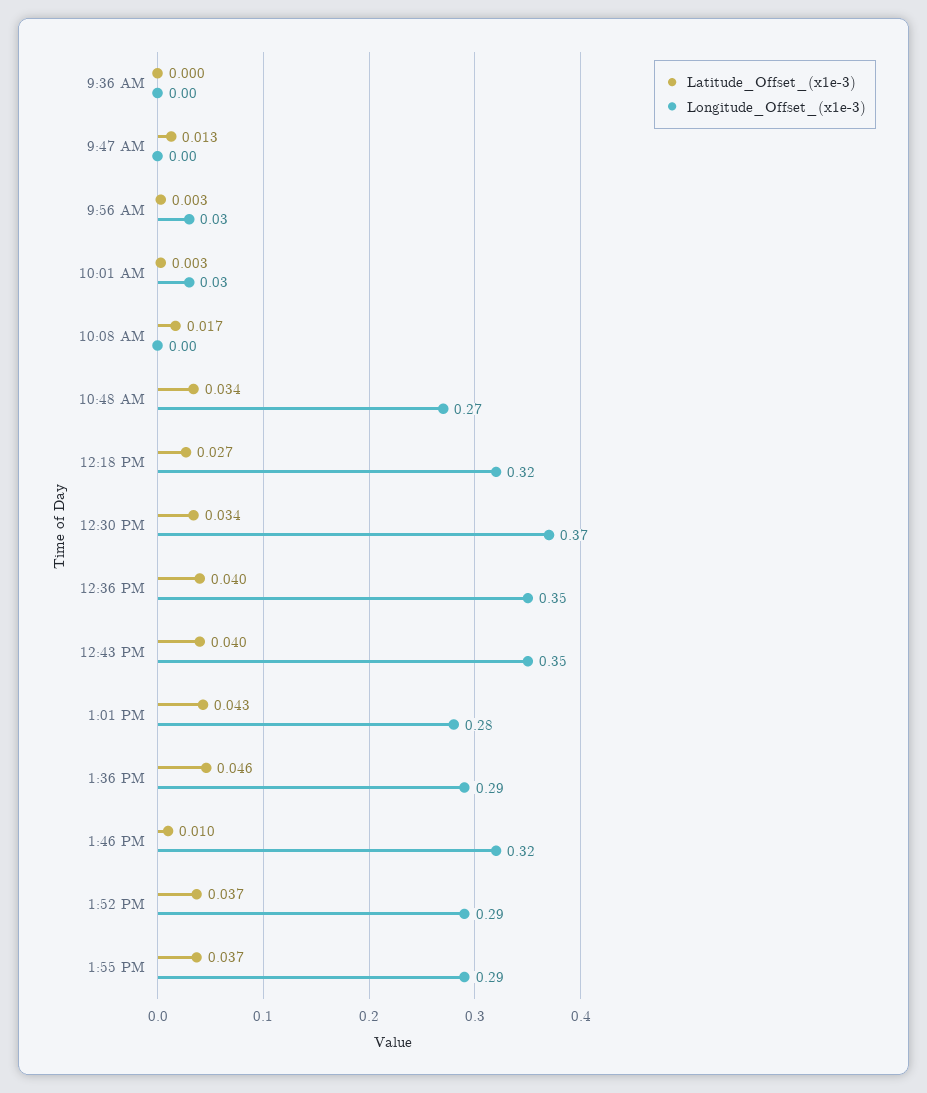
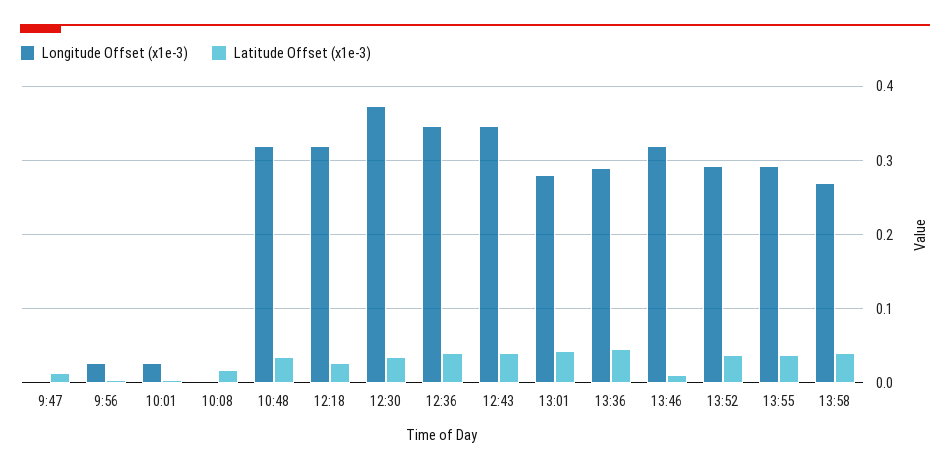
Latitude_Offset_(x1e-3), 9:36 AM: 0 -> none
Longitude_Offset_(x1e-3), 9:36 AM: 0 -> none
Longitude_Offset_(x1e-3), 10:48 AM: 0.27 -> 0.32
Longitude_Offset_(x1e-3), 13:58: none -> 0.27
Latitude_Offset_(x1e-3), 13:58: none -> 0.04

